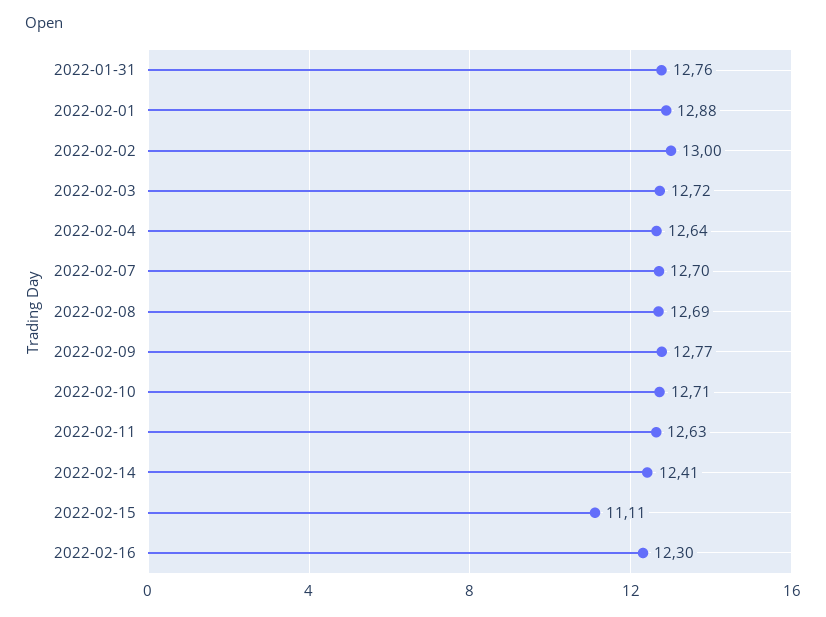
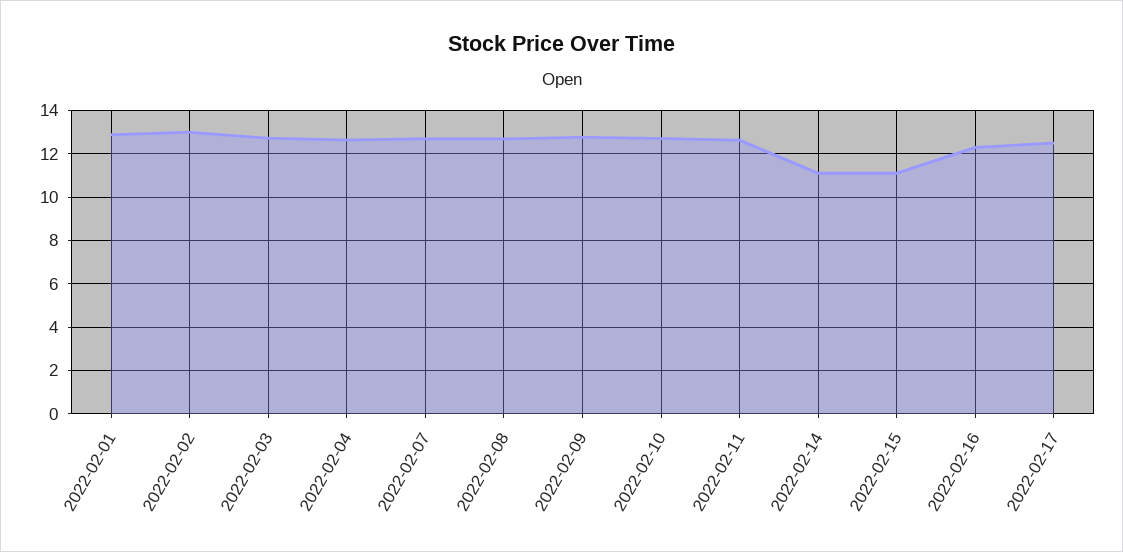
2022-01-31: 12.76 -> none
2022-02-14: 12.41 -> 11
2022-02-17: none -> 12.5

